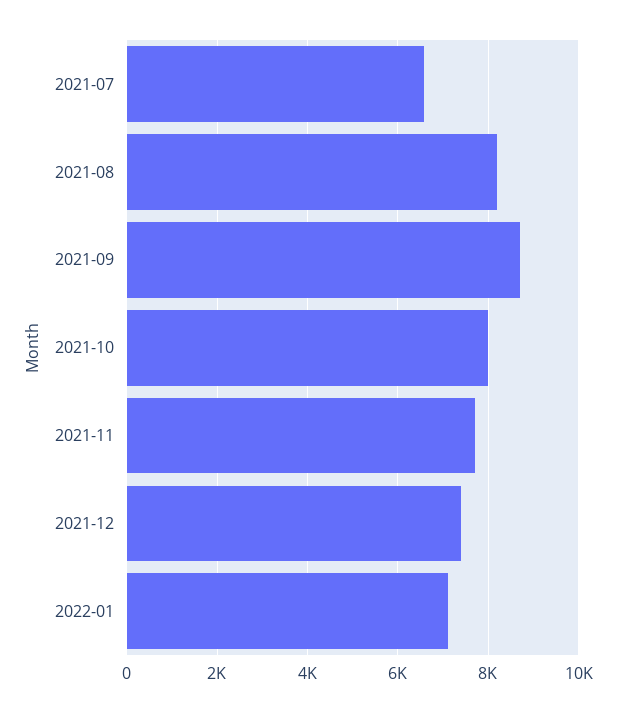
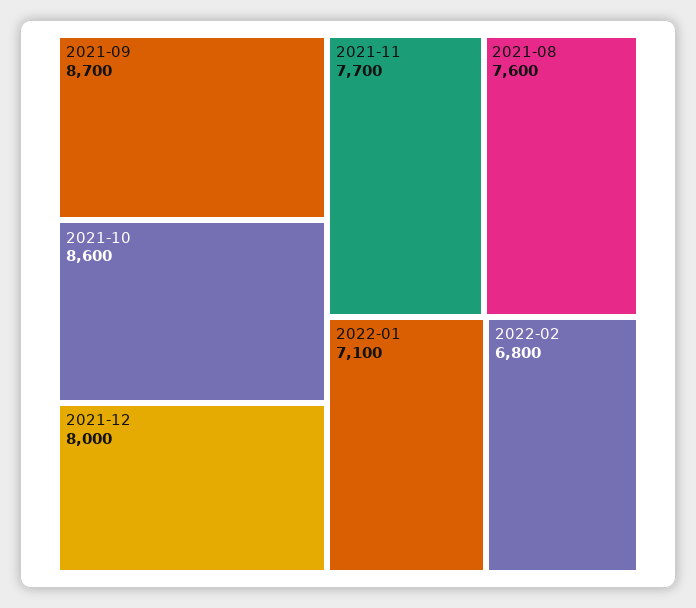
2021-07: 6600 -> none
2021-08: 8200 -> 7600
2021-10: 8000 -> 8600
2021-12: 7400 -> 8000
2022-02: none -> 6800

